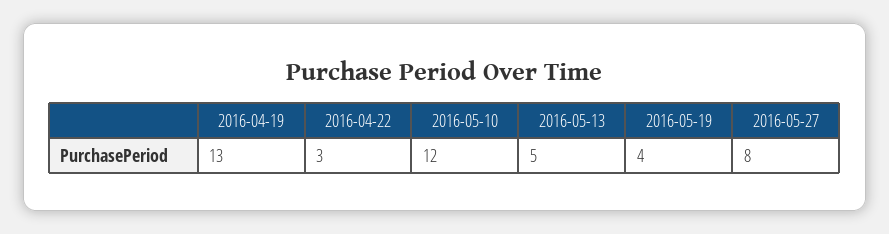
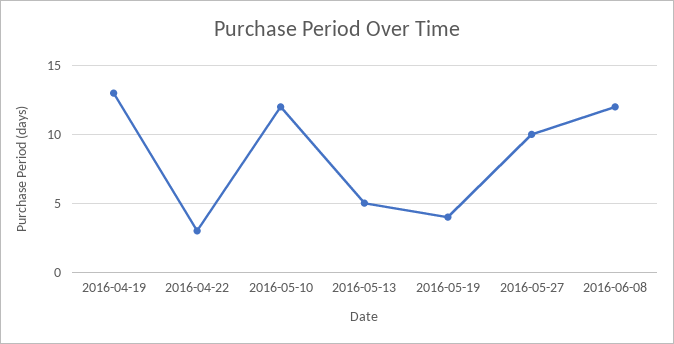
2016-05-27: 8 -> 10
2016-06-08: none -> 12

